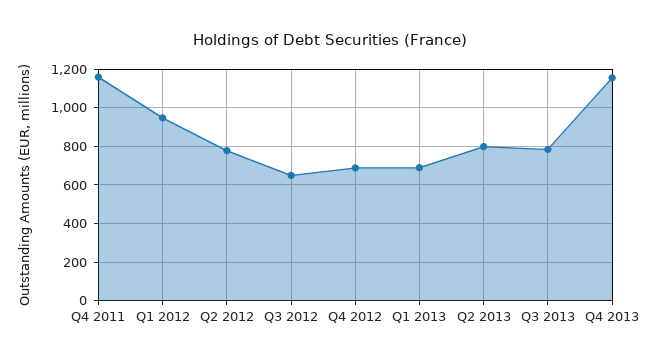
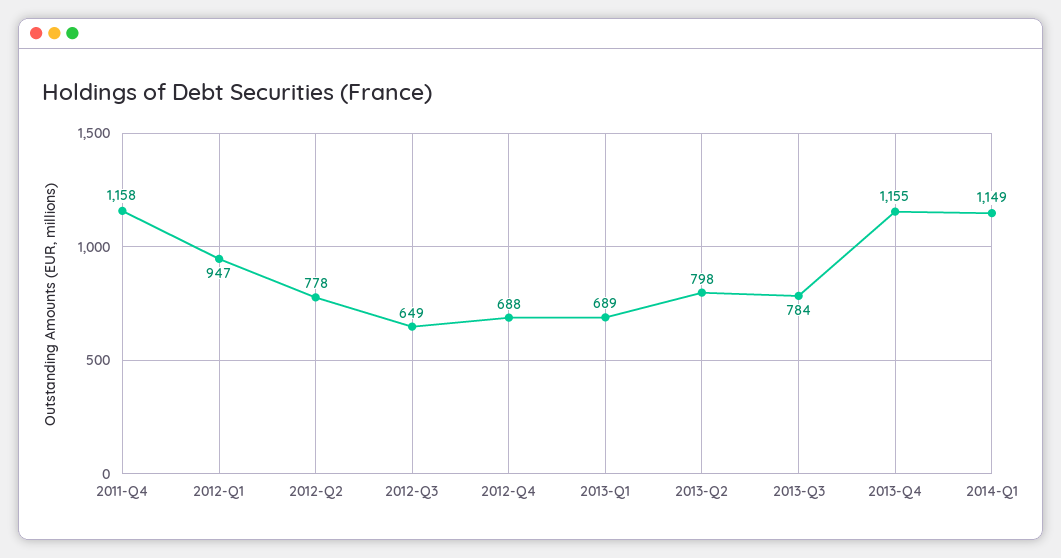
2014-Q1: none -> 1149

